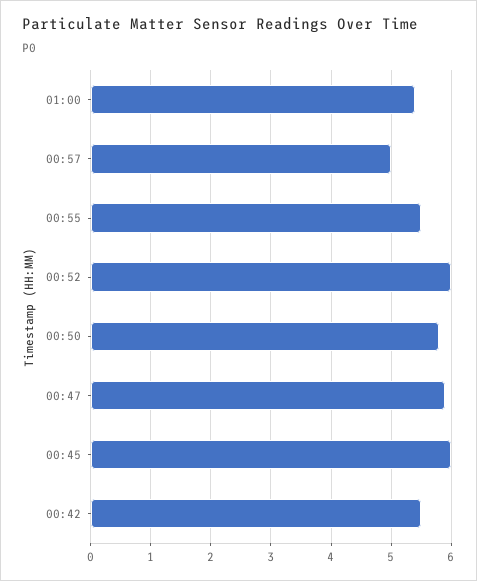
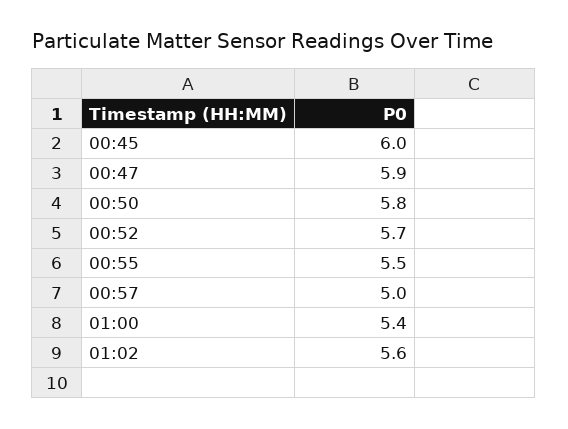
00:52: 6 -> 5.7
00:42: 5.5 -> none
01:02: none -> 5.6

